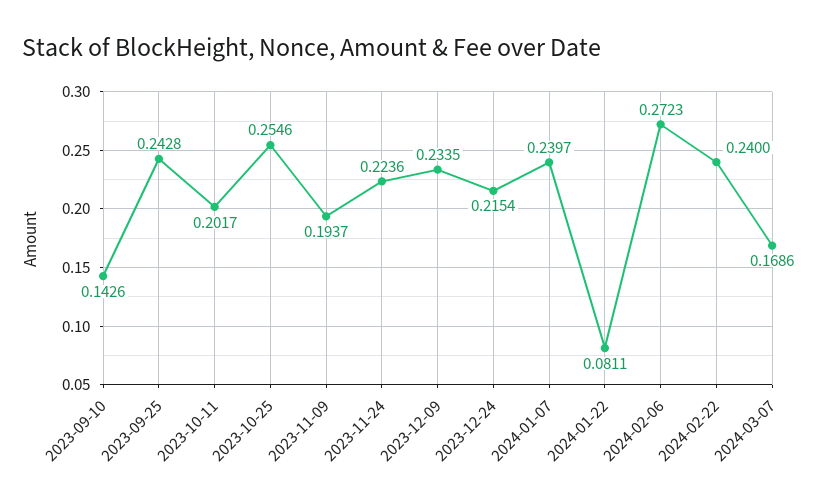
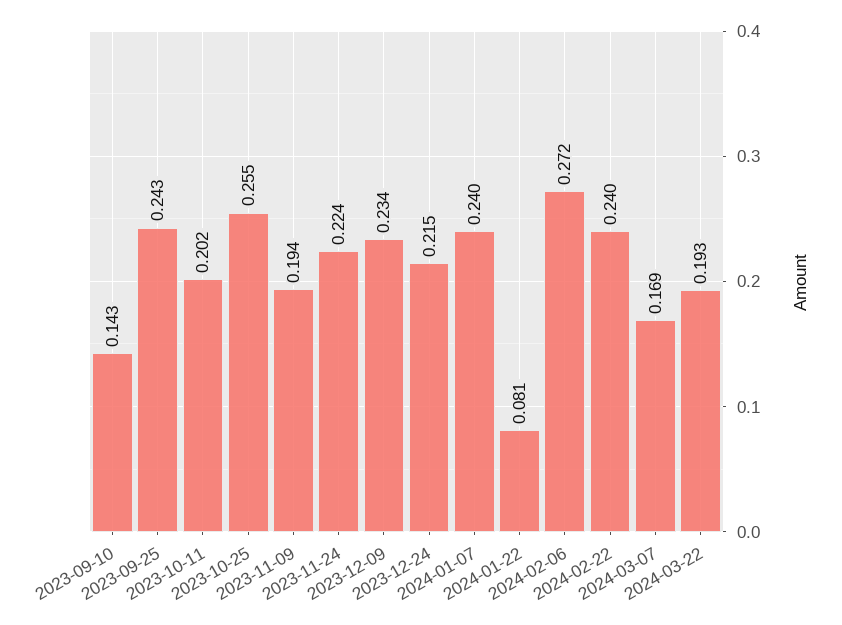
2024-03-22: none -> 0.193

